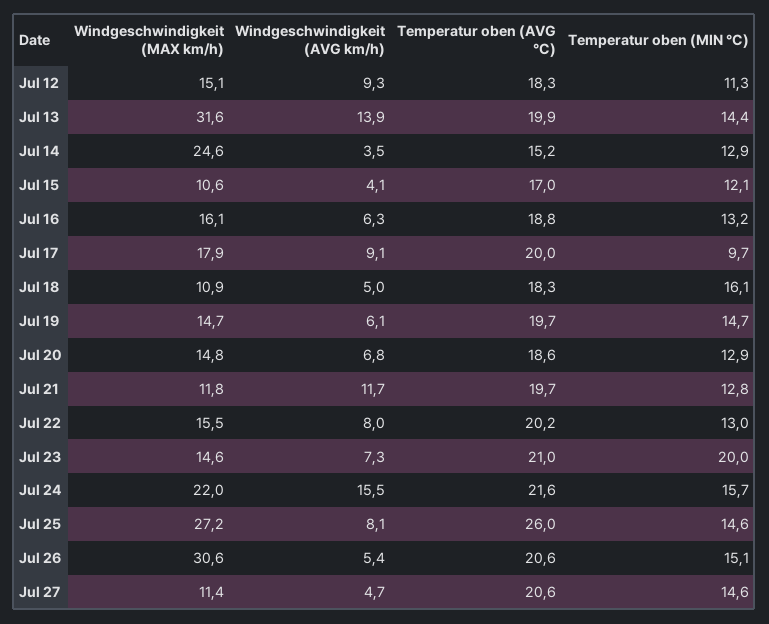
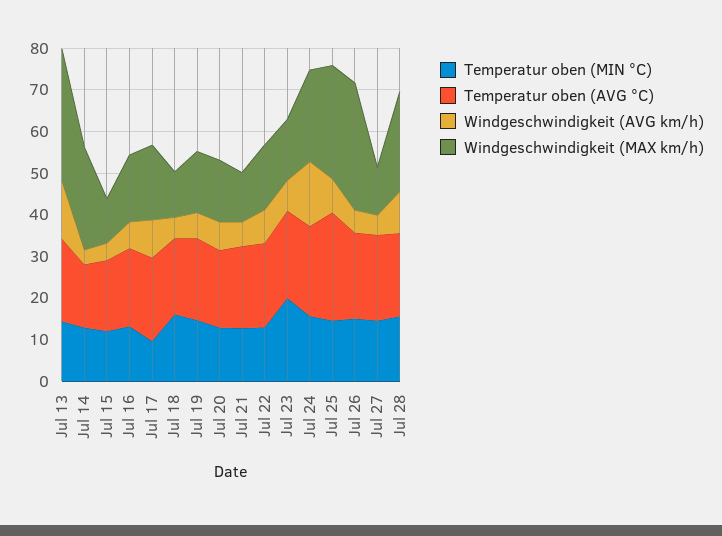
Windgeschwindigkeit (MAX km/h), Jul 12: 15.1 -> none
Windgeschwindigkeit (AVG km/h), Jul 12: 9.3 -> none
Temperatur oben (AVG °C), Jul 12: 18.3 -> none
Temperatur oben (MIN °C), Jul 12: 11.3 -> none
Windgeschwindigkeit (AVG km/h), Jul 21: 11.7 -> 6
Temperatur oben (MIN °C), Jul 28: none -> 16
Temperatur oben (AVG °C), Jul 28: none -> 20
Windgeschwindigkeit (AVG km/h), Jul 28: none -> 10
Windgeschwindigkeit (MAX km/h), Jul 28: none -> 24

